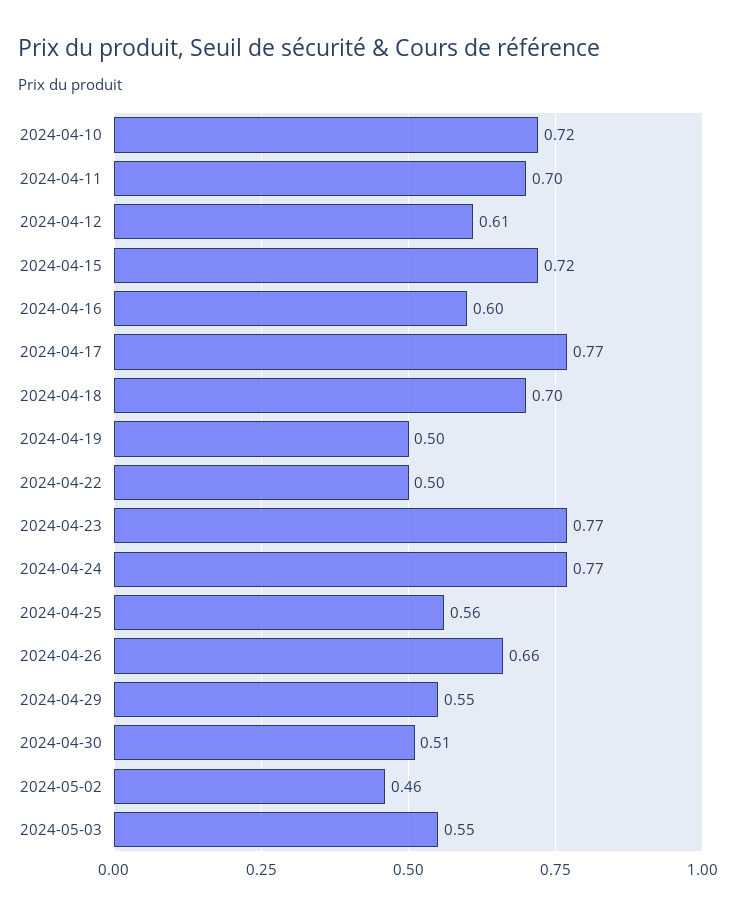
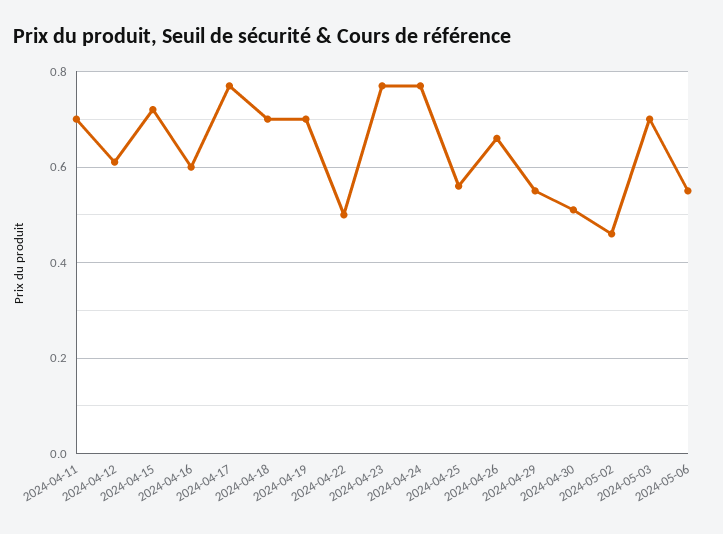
2024-04-10: 0.72 -> none
2024-04-19: 0.5 -> 0.7
2024-05-03: 0.55 -> 0.7
2024-05-06: none -> 0.55

